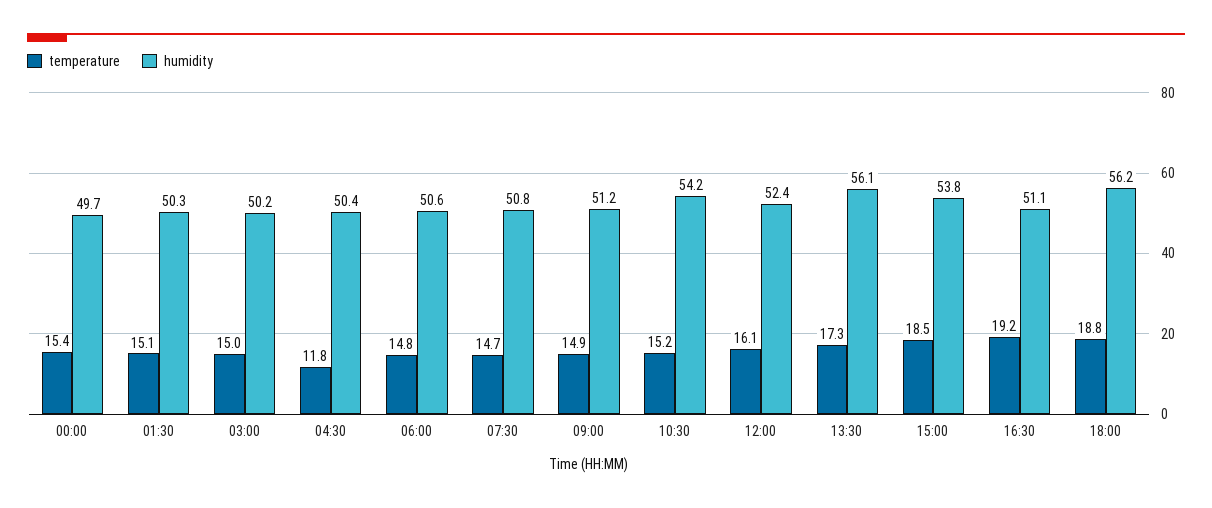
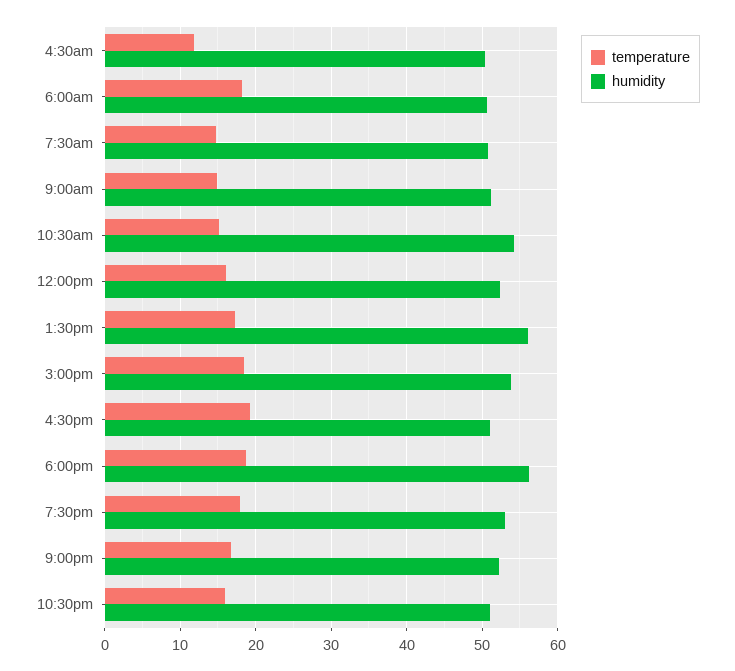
temperature, 00:00: 15.4 -> none
humidity, 00:00: 49.7 -> none
temperature, 01:30: 15.1 -> none
humidity, 01:30: 50.3 -> none
temperature, 03:00: 15 -> none
humidity, 03:00: 50.2 -> none
temperature, 06:00: 14.8 -> 18
temperature, 7:30pm: none -> 18
humidity, 7:30pm: none -> 53
temperature, 9:00pm: none -> 17
humidity, 9:00pm: none -> 52
temperature, 10:30pm: none -> 16
humidity, 10:30pm: none -> 51

